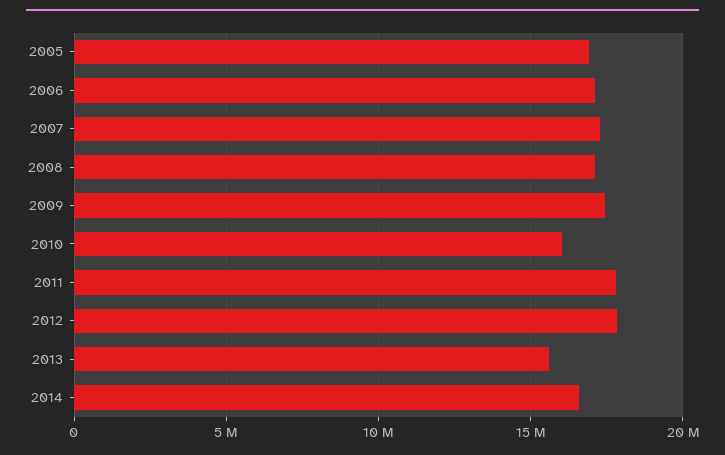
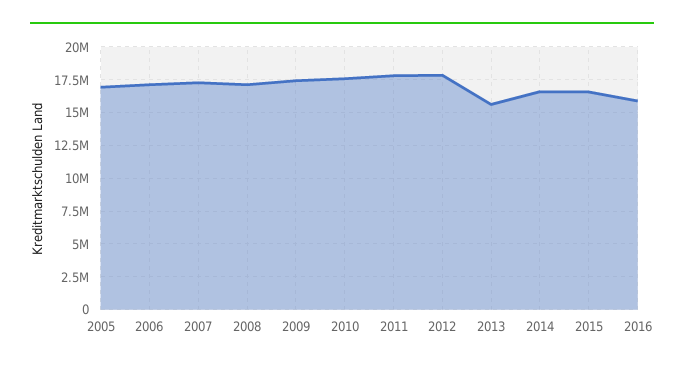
2010: 16000000 -> 17500000
2015: none -> 16500000
2016: none -> 16000000

